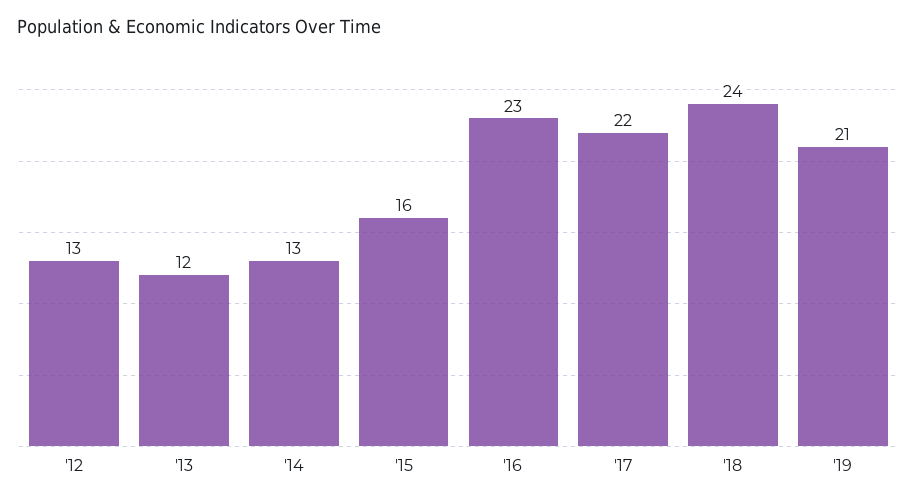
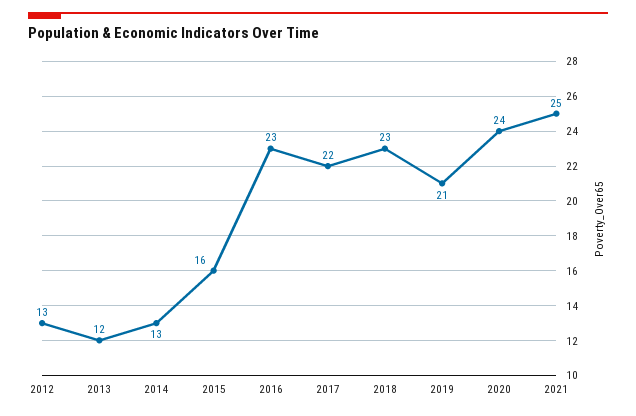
'18: 24 -> 23
2020: none -> 24
2021: none -> 25

